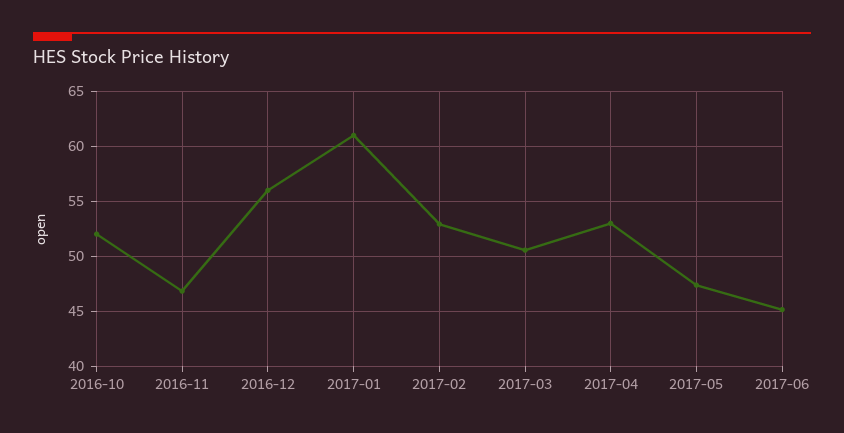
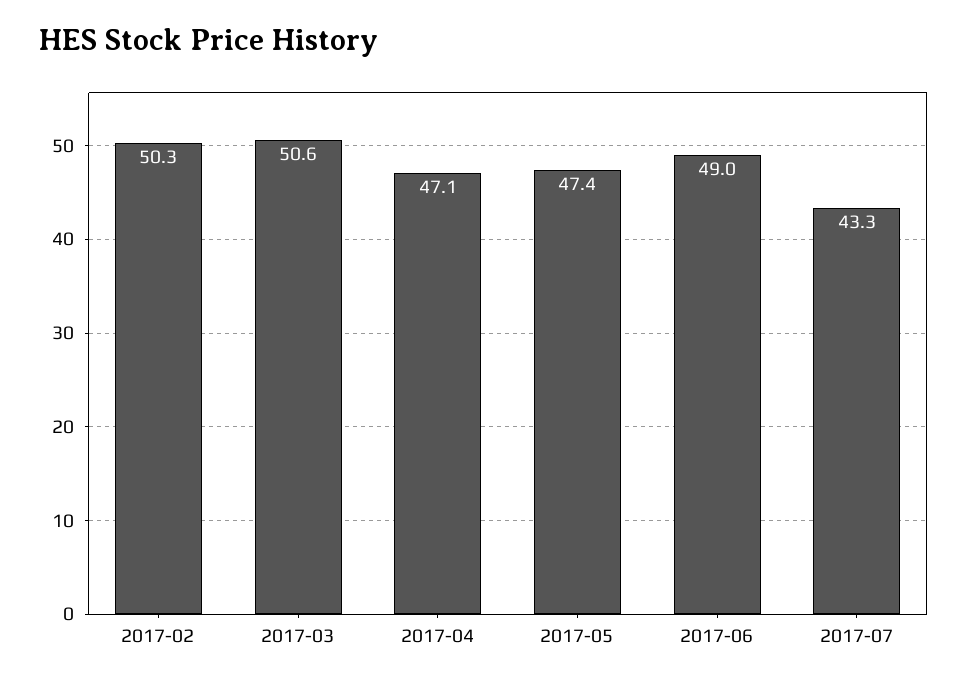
2016-10: 52 -> none
2016-11: 47 -> none
2016-12: 56 -> none
2017-01: 61 -> none
2017-02: 53 -> 50.3
2017-04: 53 -> 47.1
2017-06: 45 -> 49
2017-07: none -> 43.3

